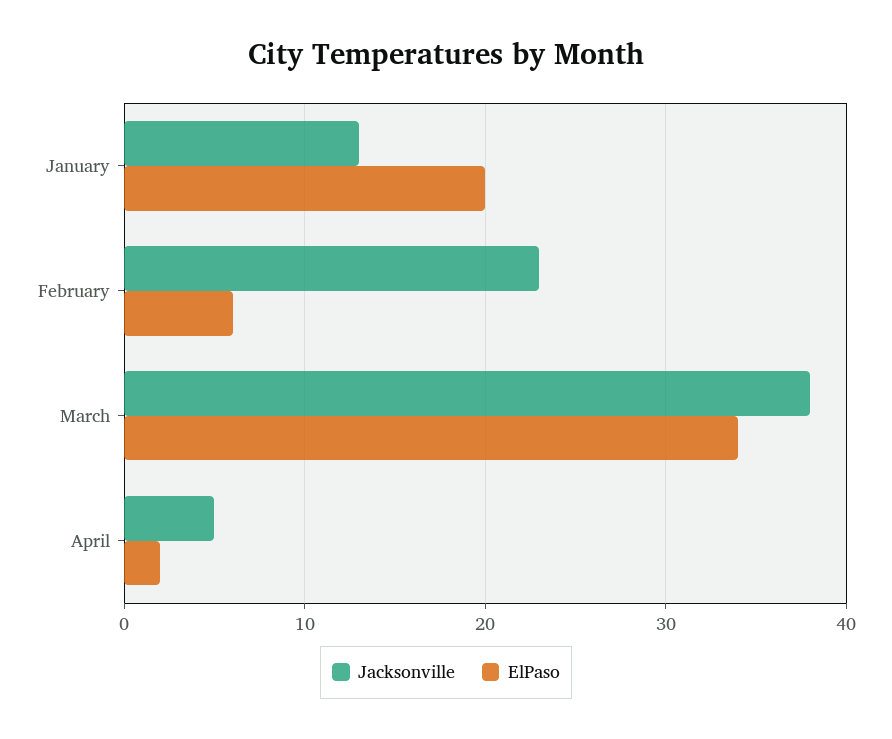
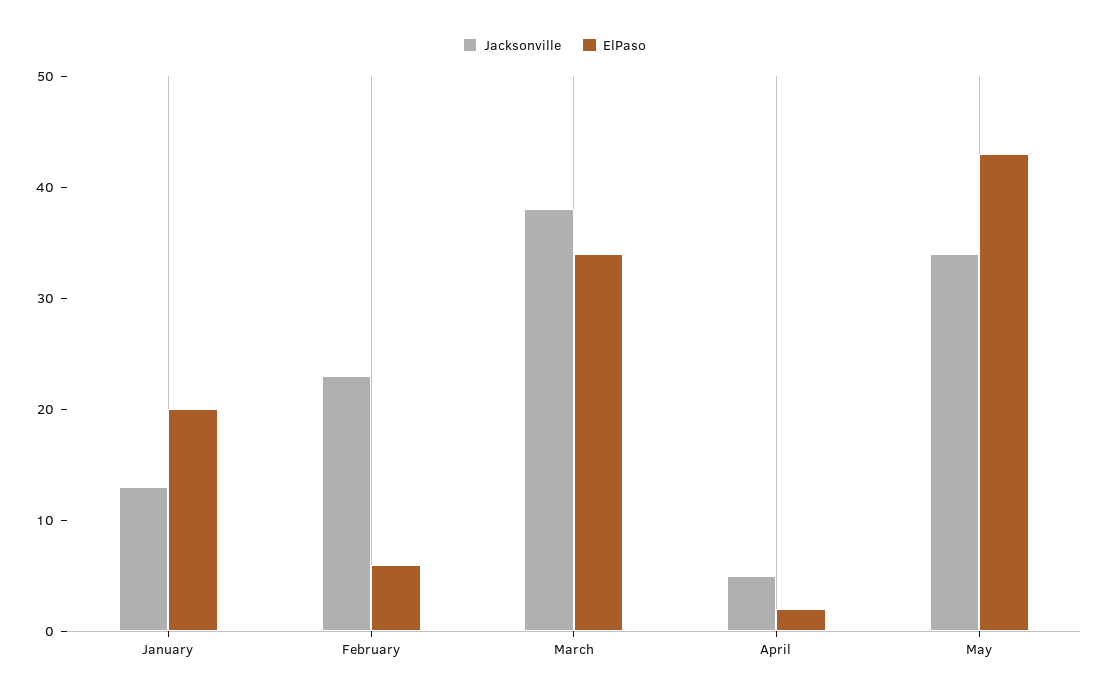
Jacksonville, May: none -> 34
ElPaso, May: none -> 43

